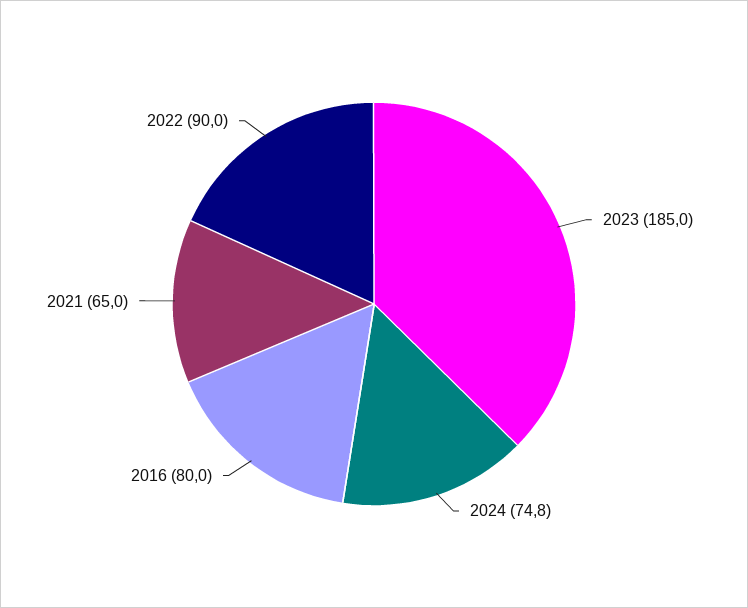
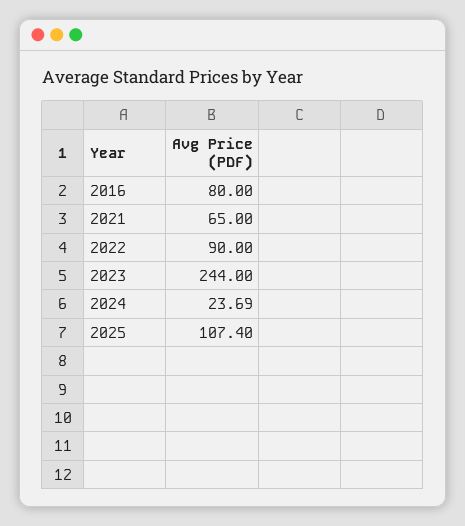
2023: 185 -> 244
2024: 74.8 -> 23.69
2025: none -> 107.4

